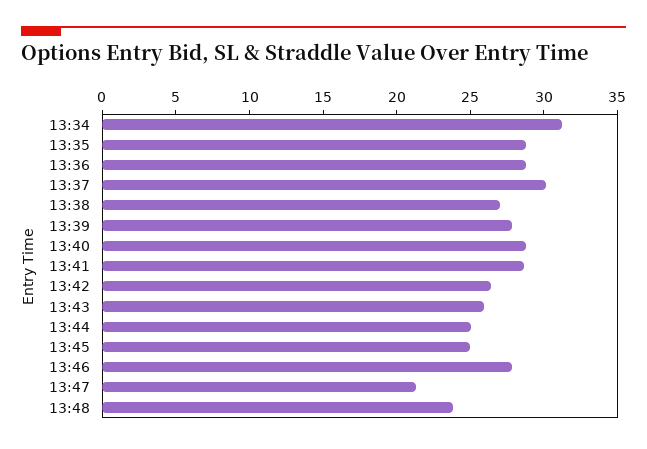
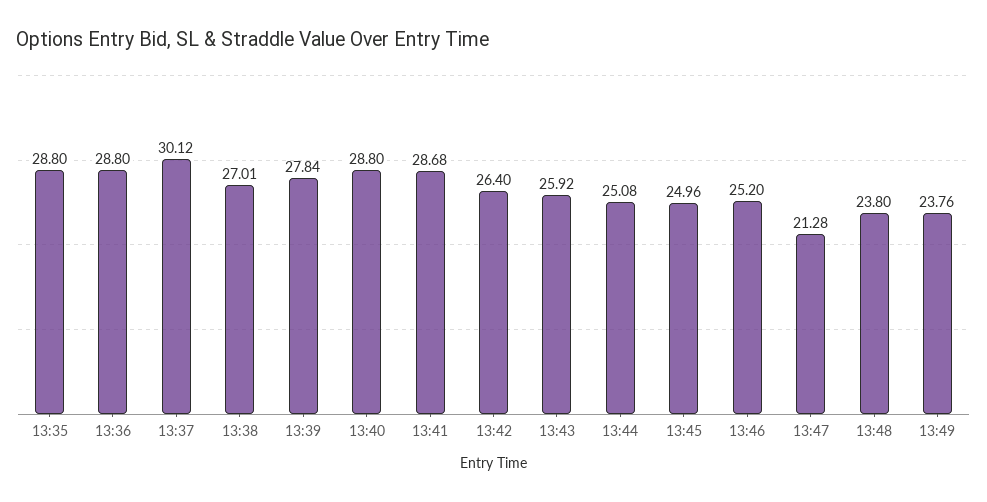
13:34: 31 -> none
13:46: 28 -> 25.2
13:49: none -> 23.76

